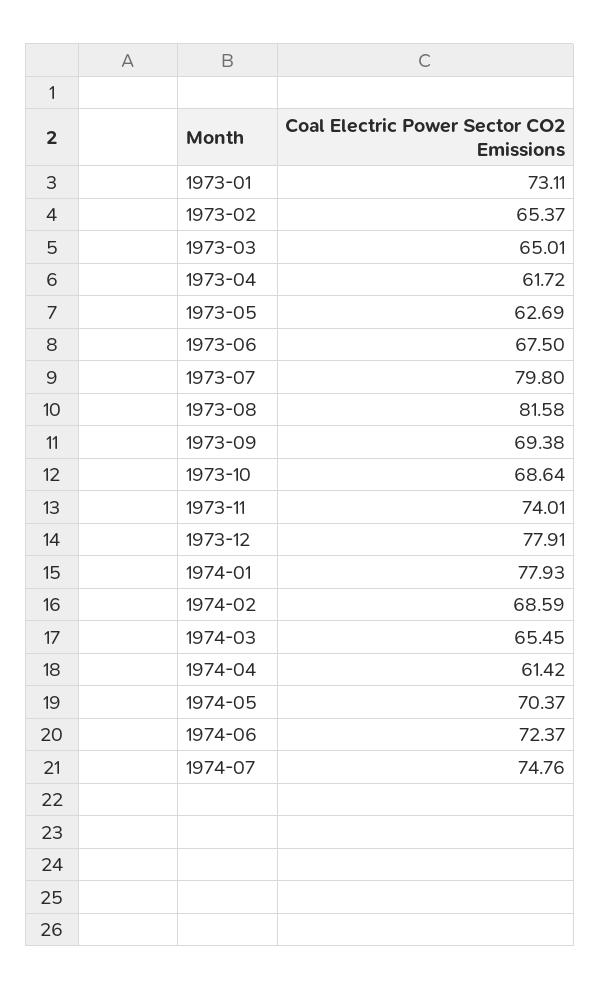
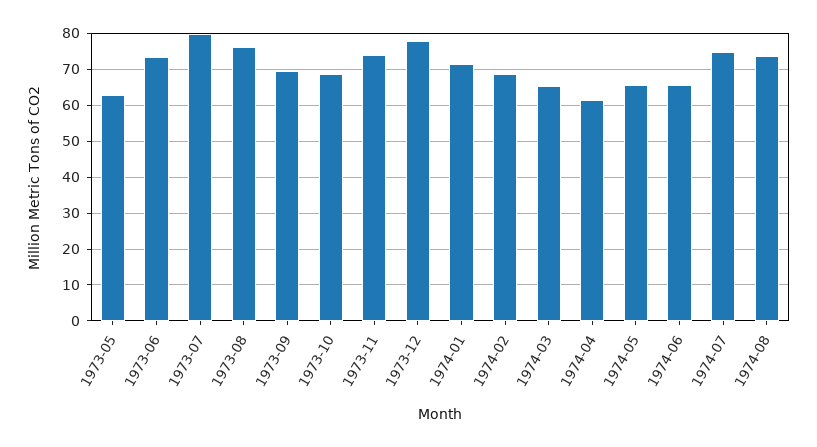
1973-01: 73.11 -> none
1973-02: 65.37 -> none
1973-03: 65.01 -> none
1973-04: 61.72 -> none
1973-06: 67.5 -> 74
1973-08: 81.58 -> 76
1974-01: 77.93 -> 72
1974-05: 70.37 -> 66
1974-06: 72.37 -> 66
1974-08: none -> 74

